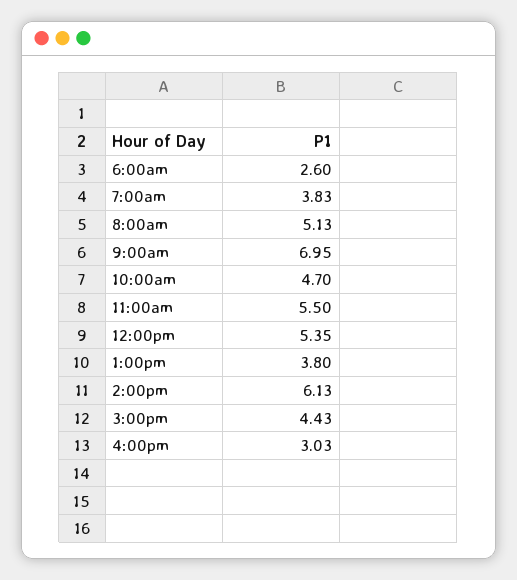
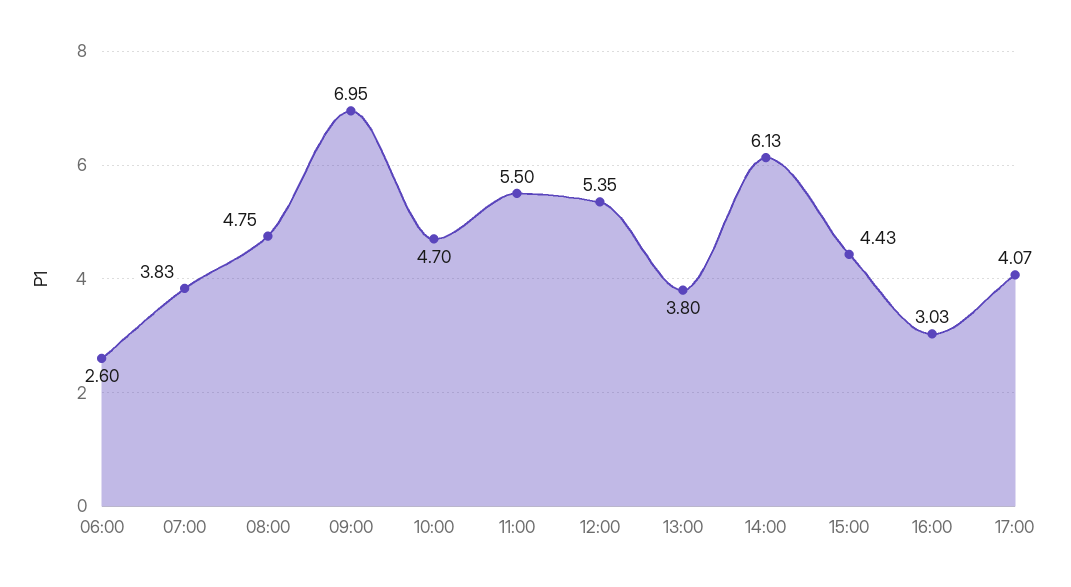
8:00am: 5.13 -> 4.75
17:00: none -> 4.07

